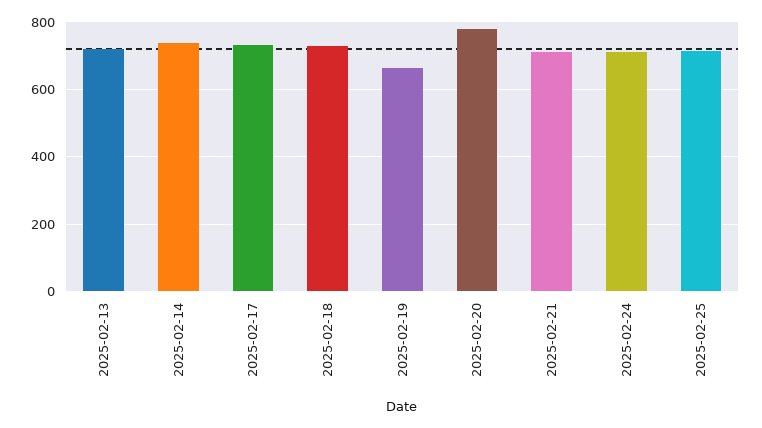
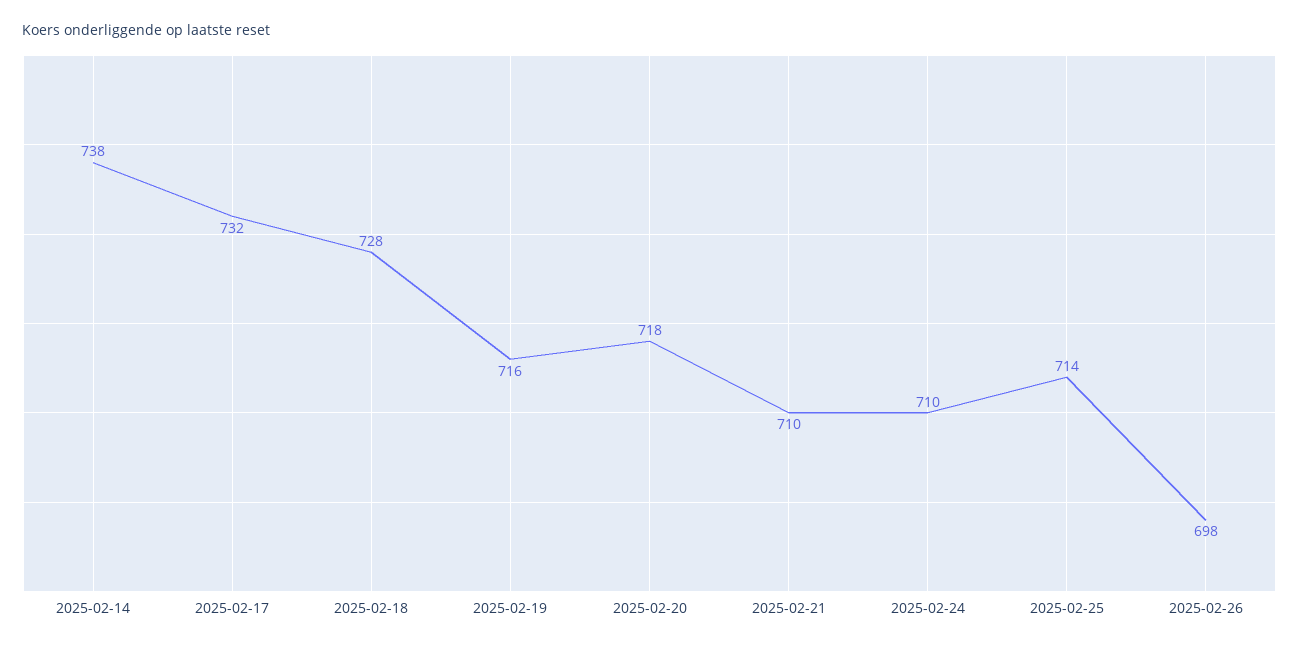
2025-02-13: 720 -> none
2025-02-19: 660 -> 716
2025-02-20: 780 -> 718
2025-02-26: none -> 698

